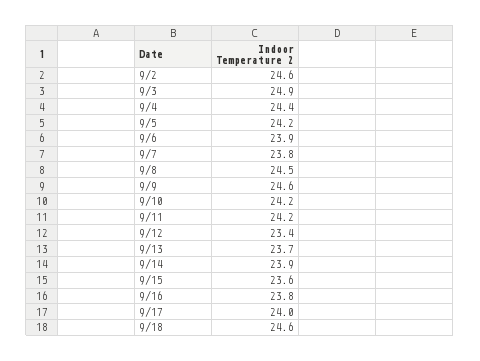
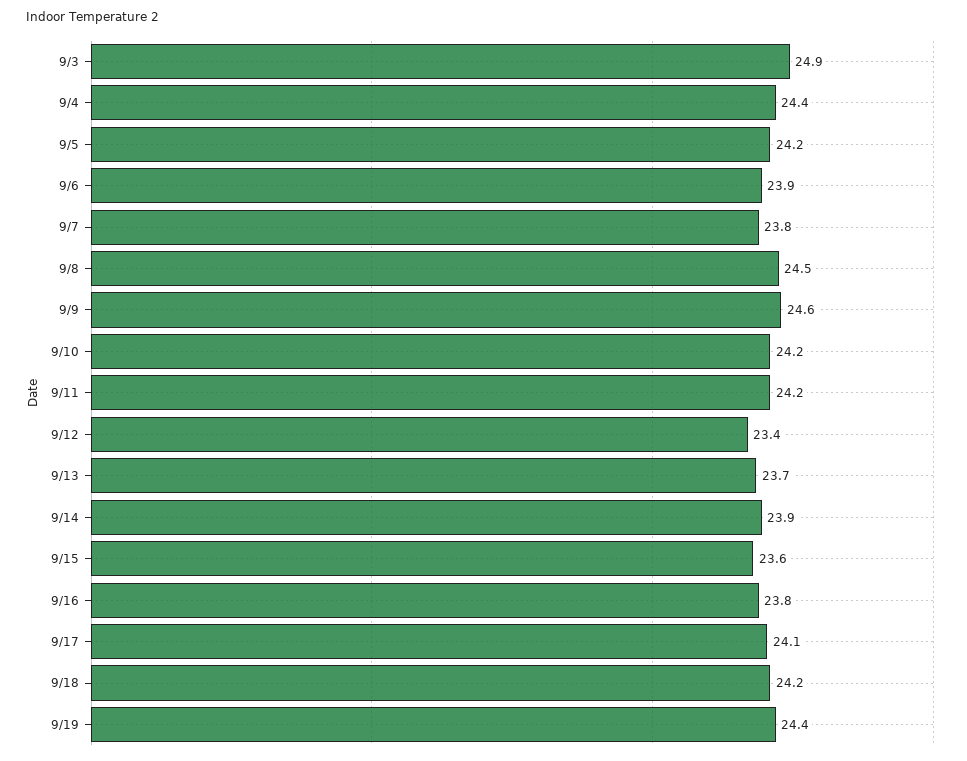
9/2: 24.6 -> none
9/17: 24 -> 24.1
9/18: 24.6 -> 24.2
9/19: none -> 24.4

